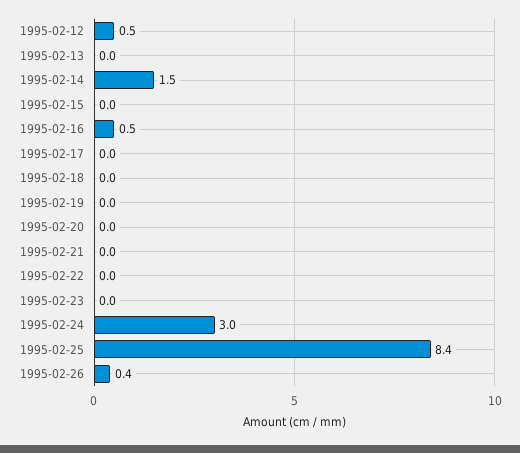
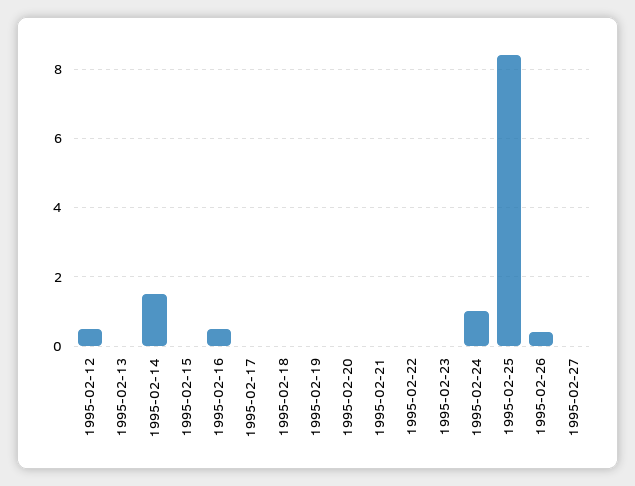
1995-02-24: 3 -> 1
1995-02-27: none -> 0

